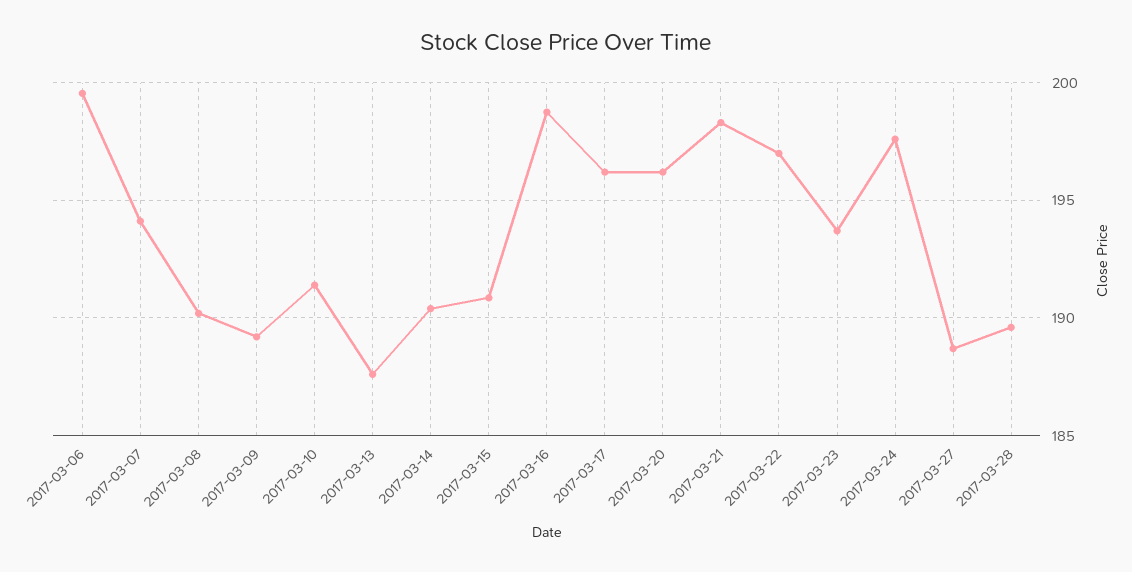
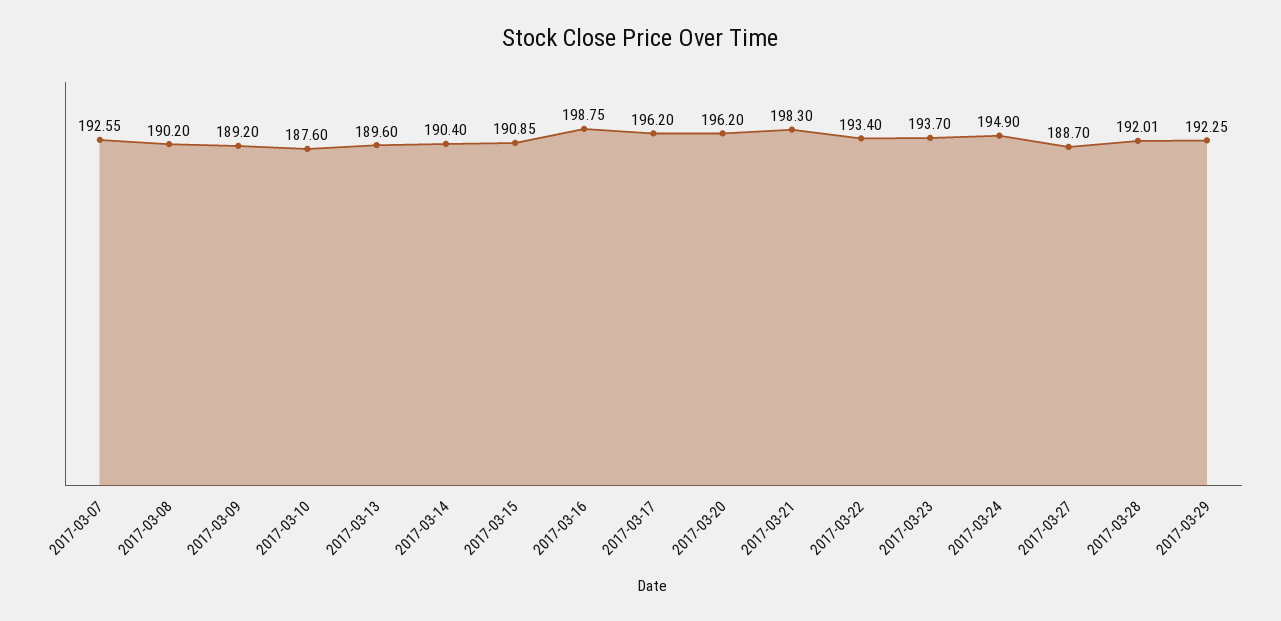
2017-03-06: 199.5 -> none
2017-03-07: 194 -> 192.55
2017-03-10: 191.5 -> 187.6
2017-03-13: 187.5 -> 189.6
2017-03-22: 197 -> 193.4
2017-03-24: 197.5 -> 194.9
2017-03-28: 189.5 -> 192.01
2017-03-29: none -> 192.25

